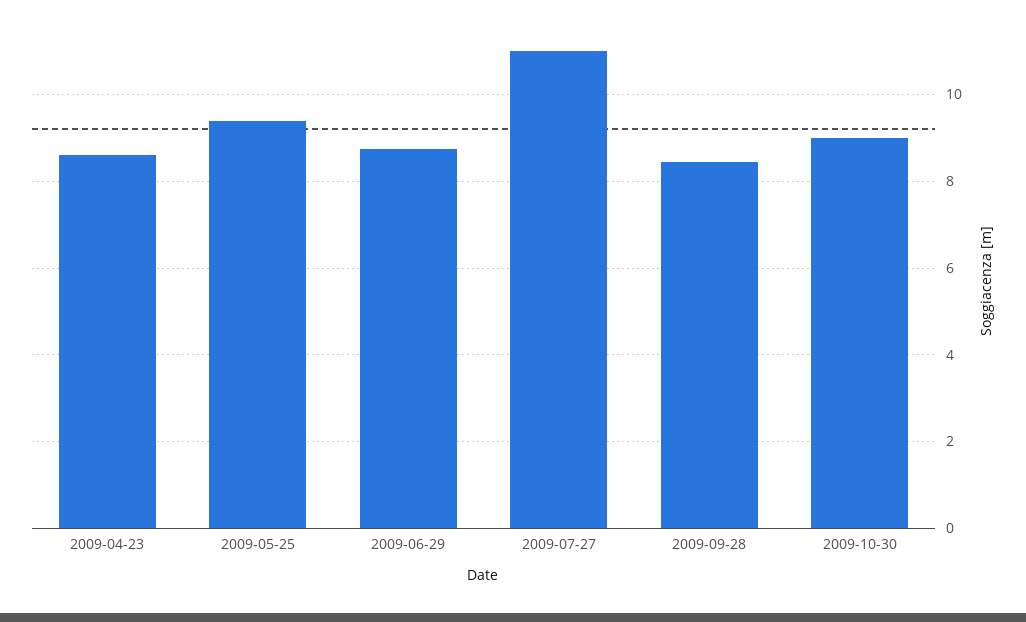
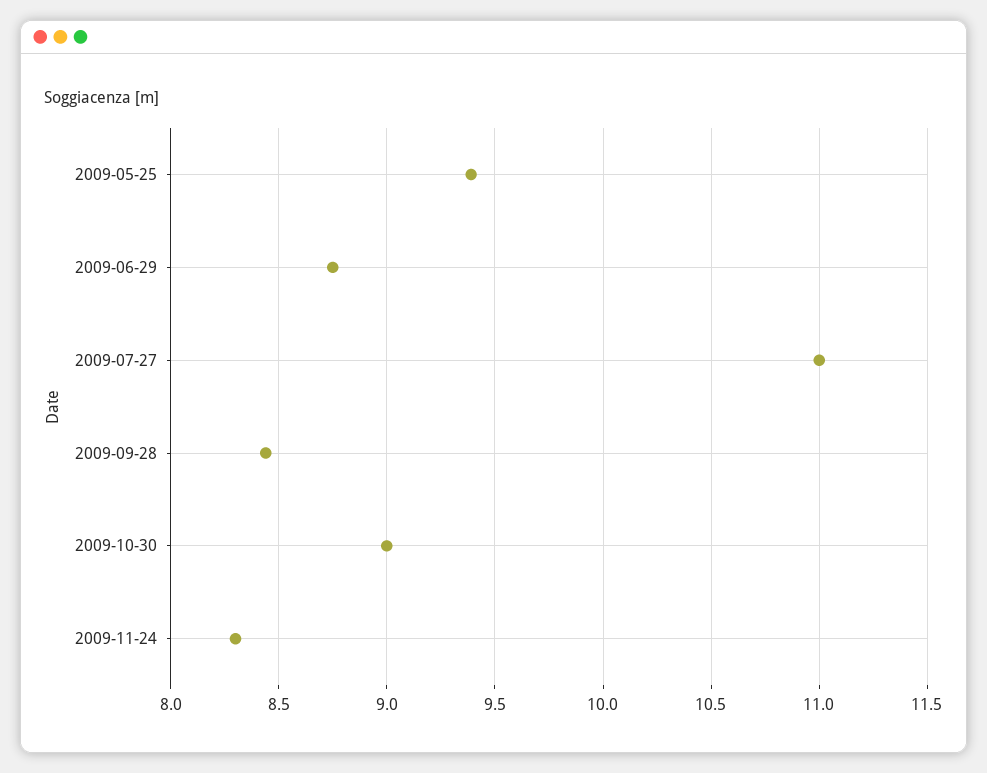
2009-04-23: 8.6 -> none
2009-11-24: none -> 8.3

